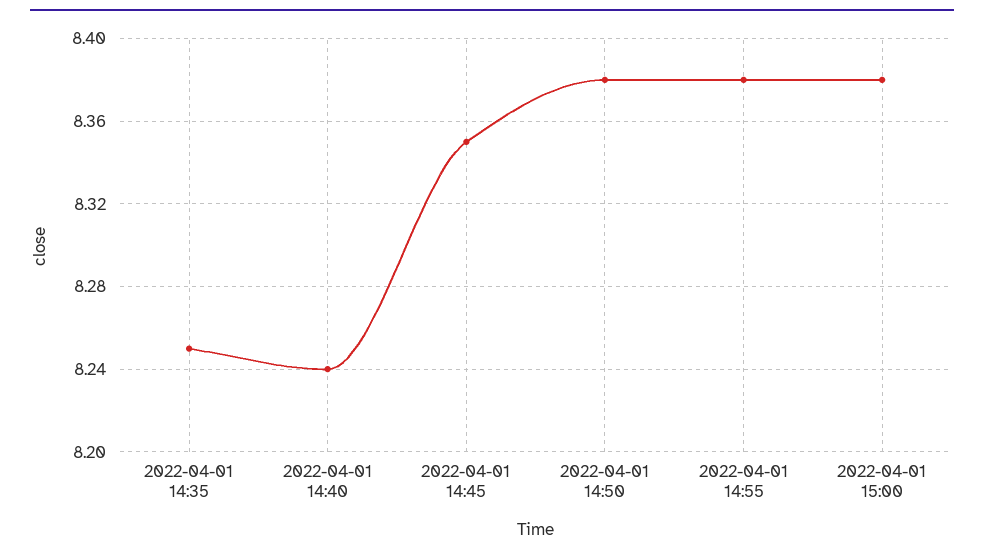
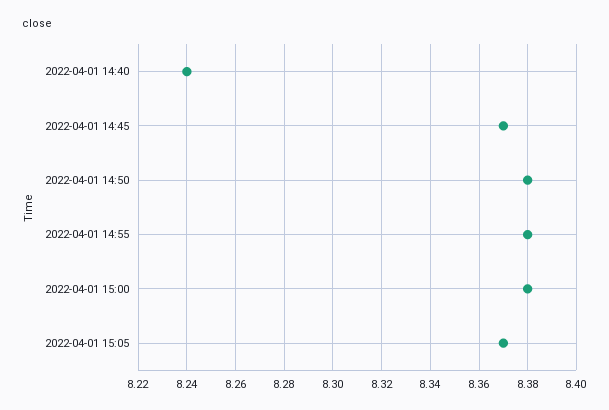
2022-04-01 14:35: 8.25 -> none
2022-04-01 14:45: 8.35 -> 8.37
2022-04-01 15:05: none -> 8.37

